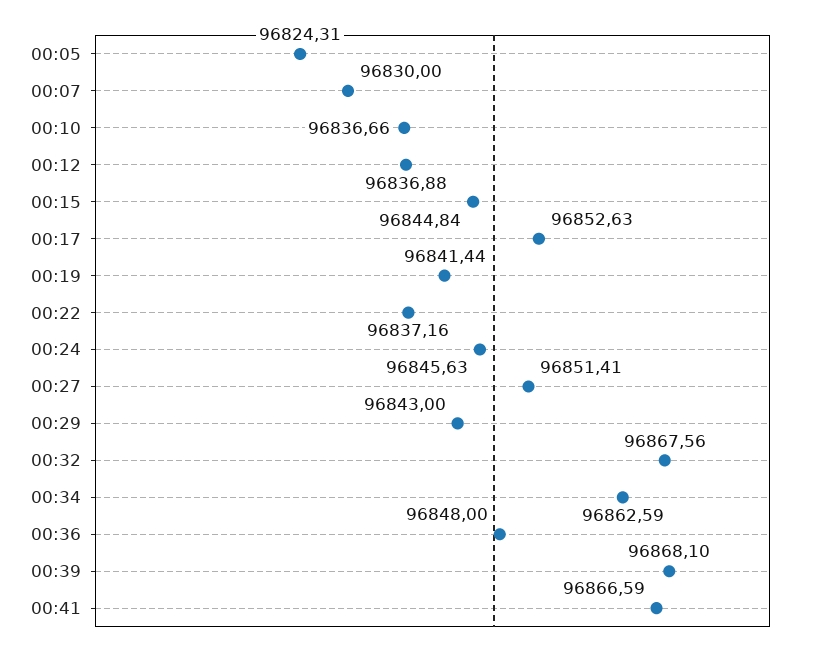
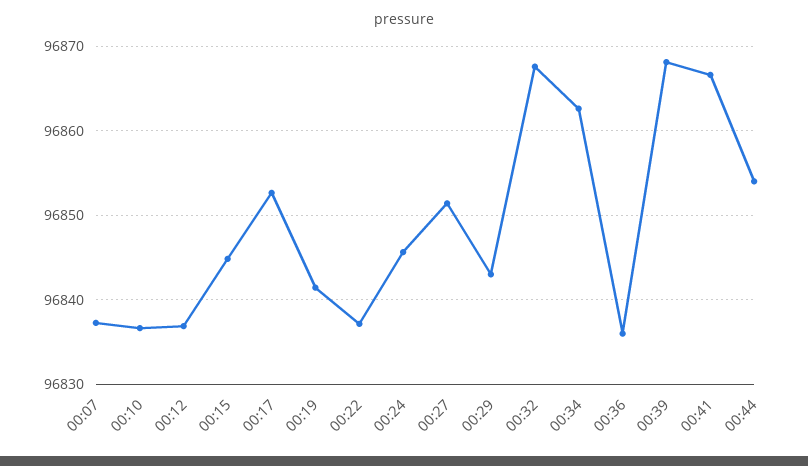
00:05: 96824.31 -> none
00:07: 96830 -> 96837
00:36: 96848 -> 96836
00:44: none -> 96854

